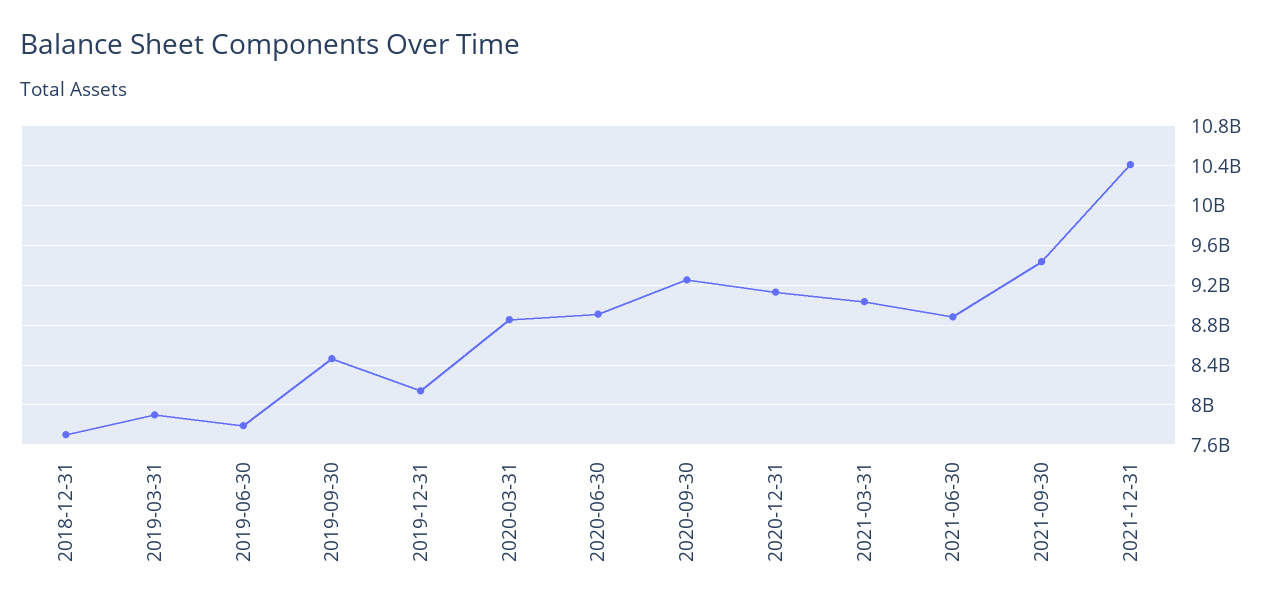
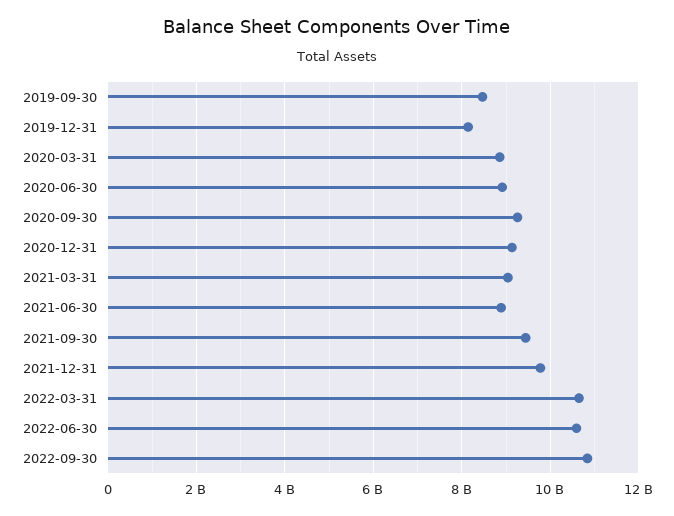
2018-12-31: 7700000000 -> none
2019-03-31: 7900000000 -> none
2019-06-30: 7800000000 -> none
2021-12-31: 10400000000 -> 9800000000
2022-03-31: none -> 10600000000
2022-06-30: none -> 10600000000
2022-09-30: none -> 10800000000

